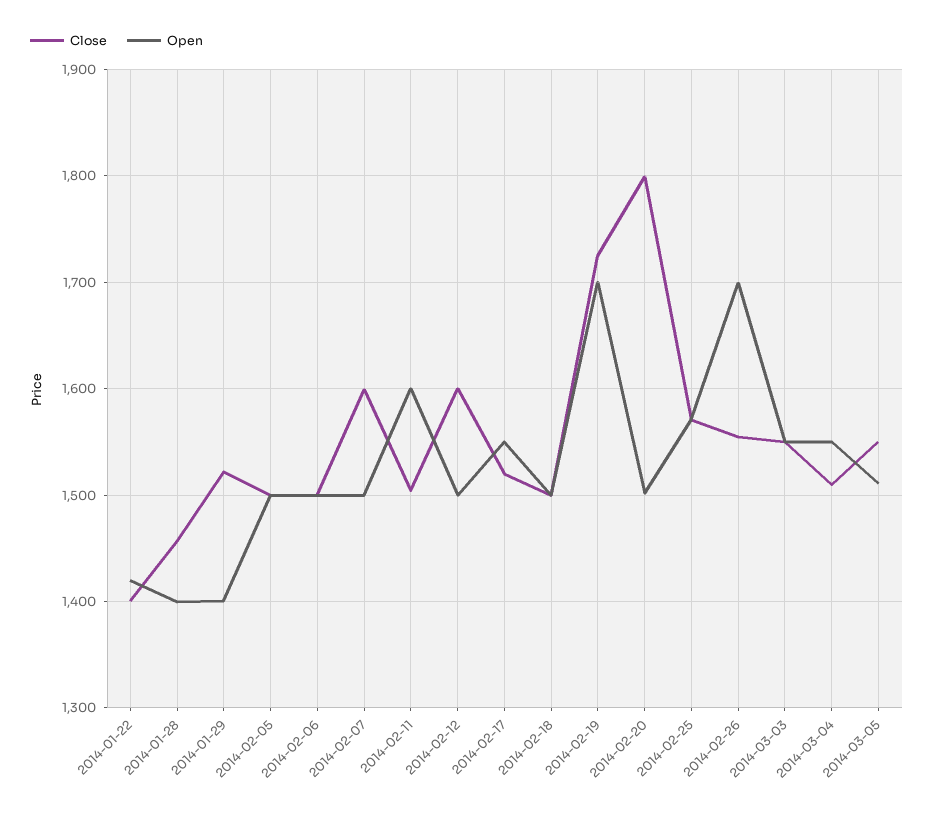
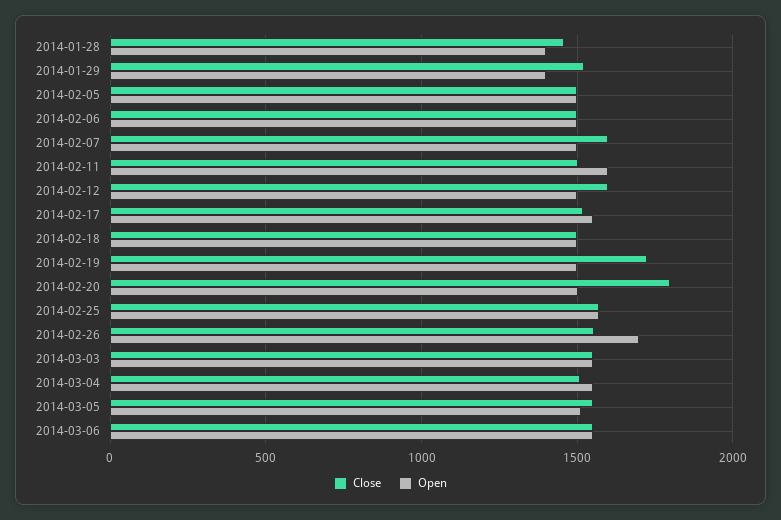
Close, 2014-01-22: 1400 -> none
Open, 2014-01-22: 1420 -> none
Open, 2014-02-19: 1700 -> 1500
Close, 2014-03-06: none -> 1550
Open, 2014-03-06: none -> 1550

